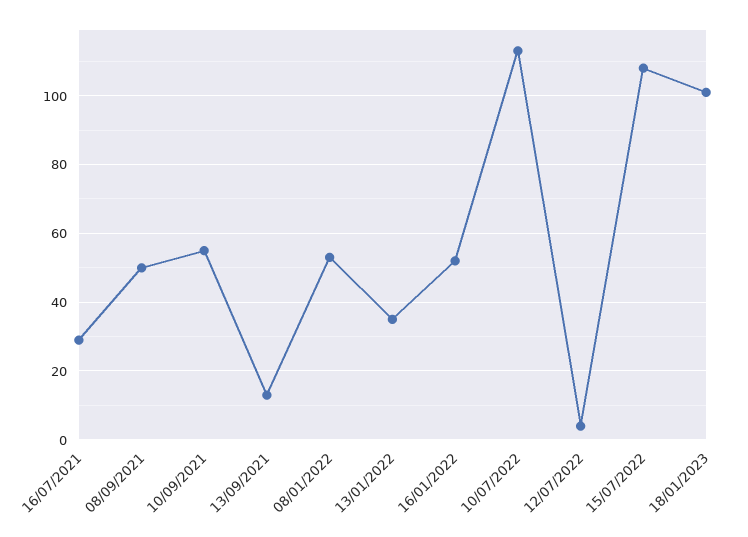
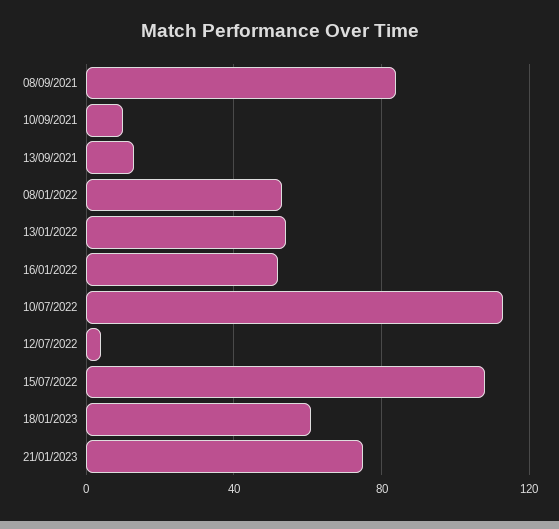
16/07/2021: 30 -> none
08/09/2021: 50 -> 85
10/09/2021: 55 -> 10
13/01/2022: 35 -> 55
18/01/2023: 100 -> 60
21/01/2023: none -> 75

